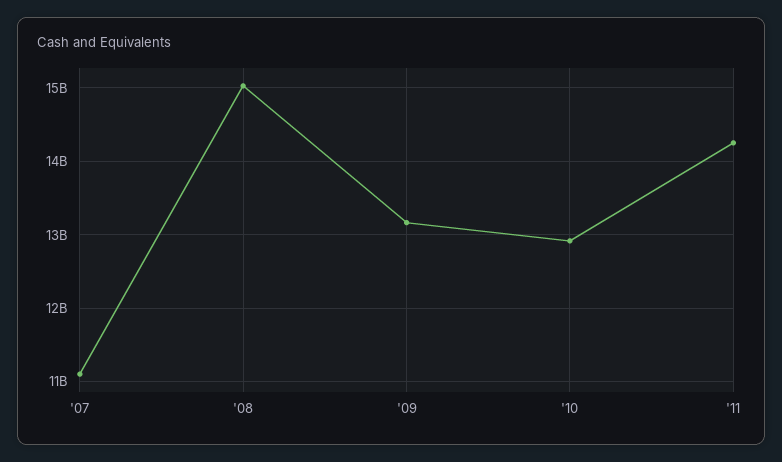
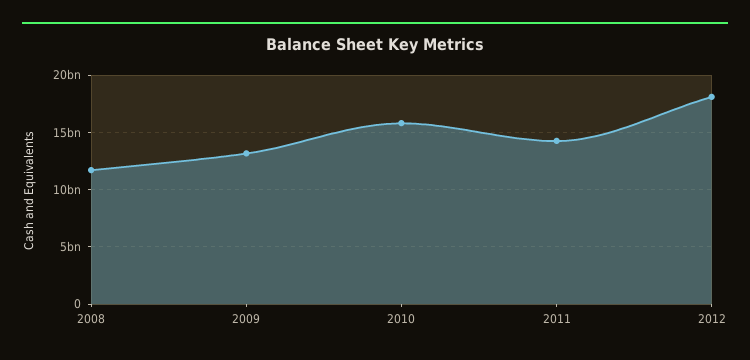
'07: 11100000000 -> none
'08: 15000000000 -> 12000000000
'10: 12900000000 -> 16000000000
2012: none -> 18000000000

